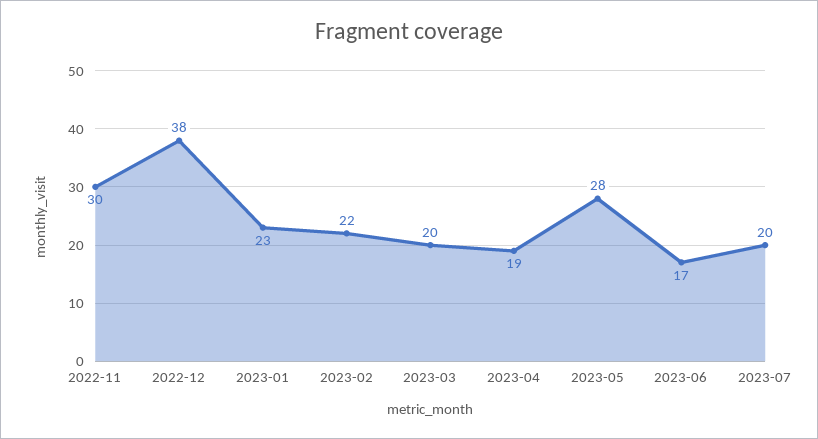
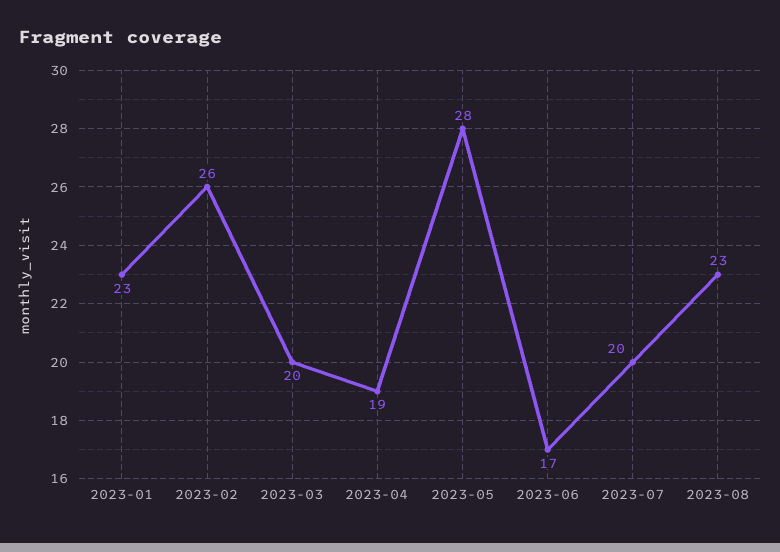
2022-11: 30 -> none
2022-12: 38 -> none
2023-02: 22 -> 26
2023-08: none -> 23

